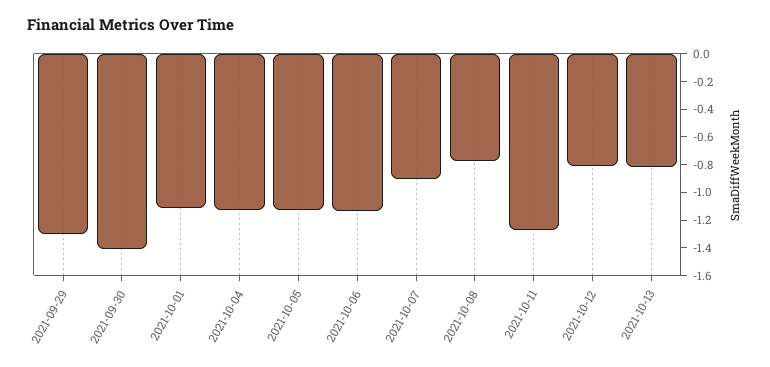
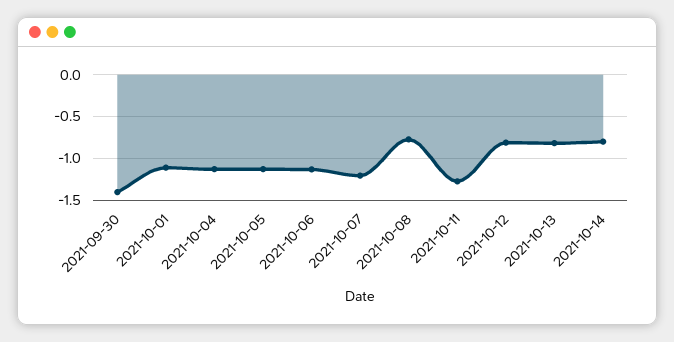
2021-09-29: -1.3 -> none
2021-10-07: -0.9 -> -1.2
2021-10-14: none -> -0.8

